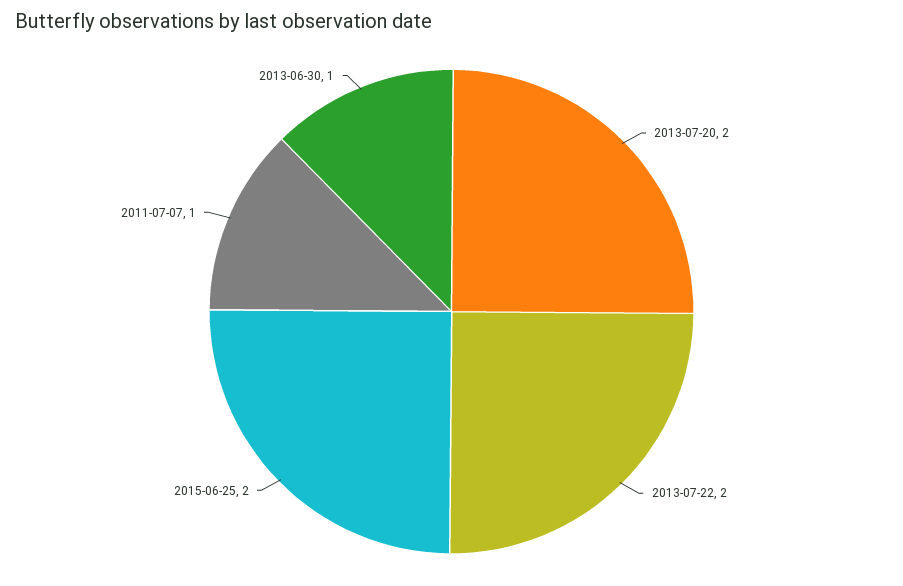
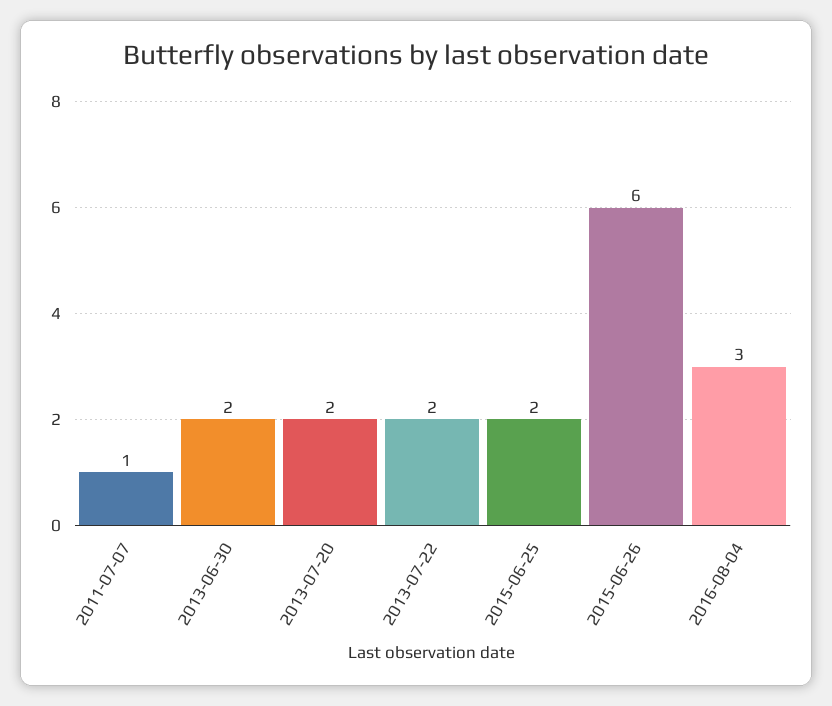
2013-06-30: 1 -> 2
2015-06-26: none -> 6
2016-08-04: none -> 3

